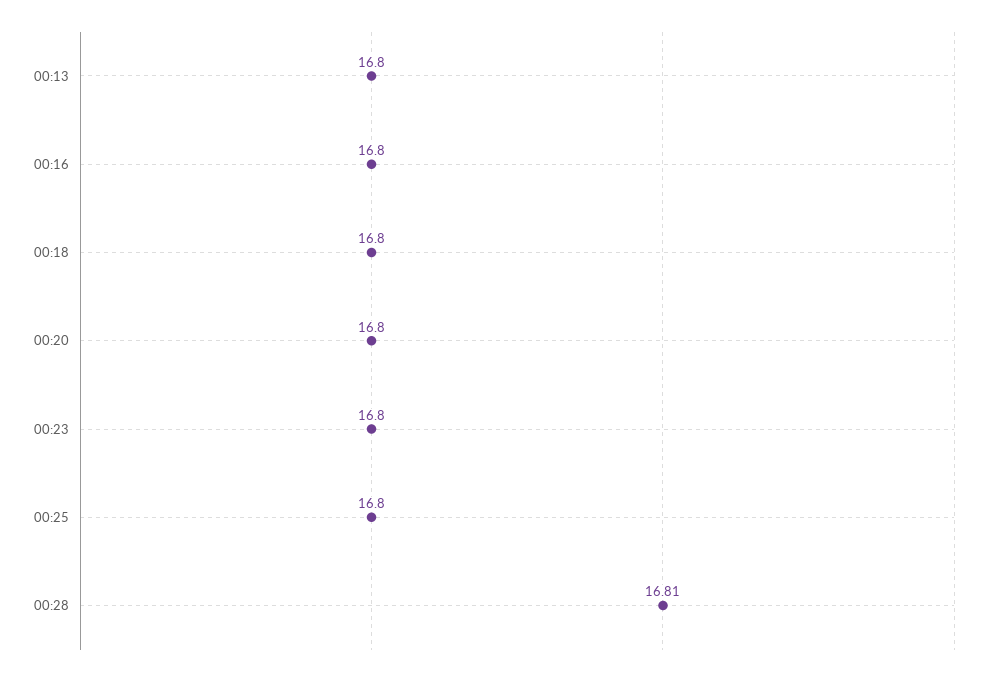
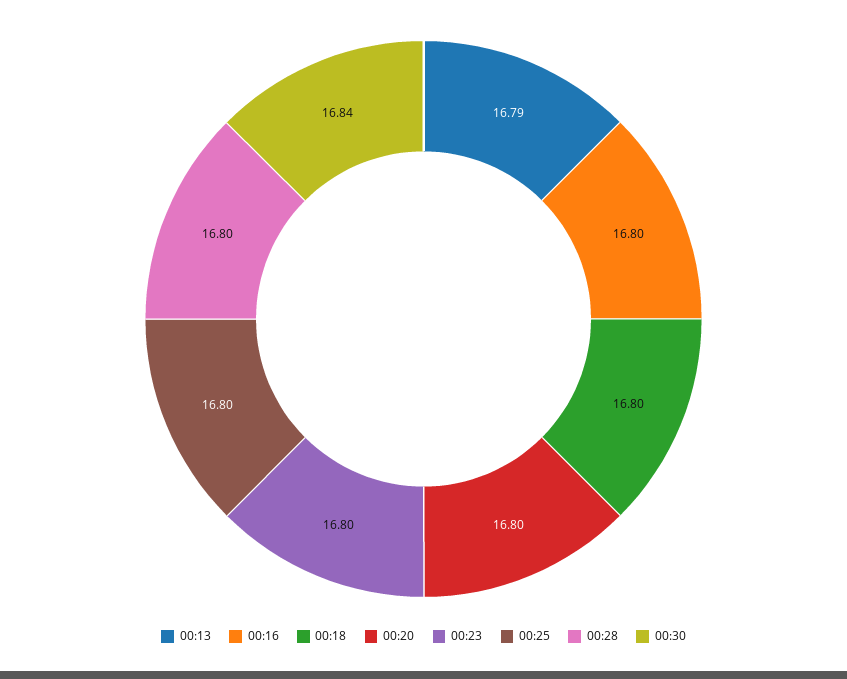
00:13: 16.8 -> 16.79
00:28: 16.81 -> 16.8
00:30: none -> 16.84

